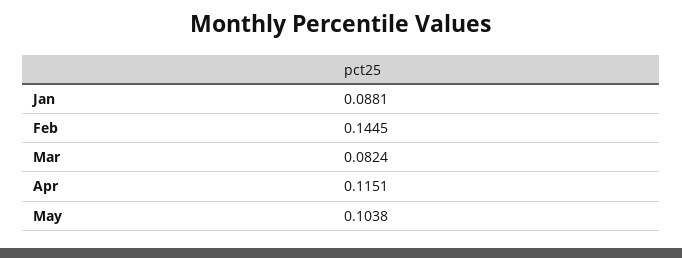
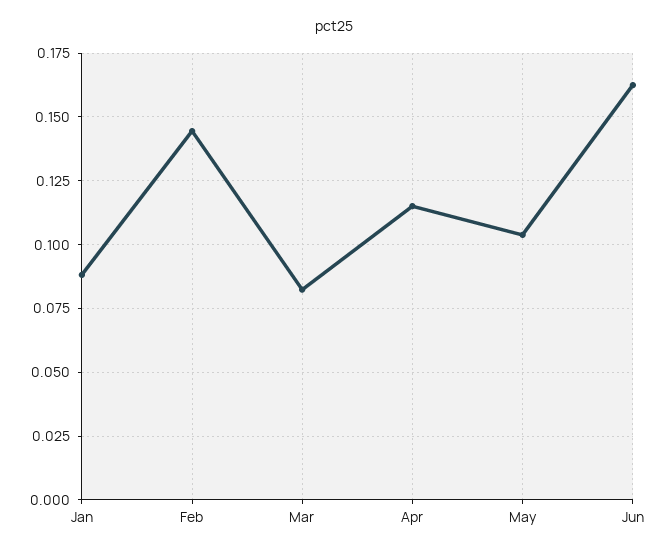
Jun: none -> 0.1625

